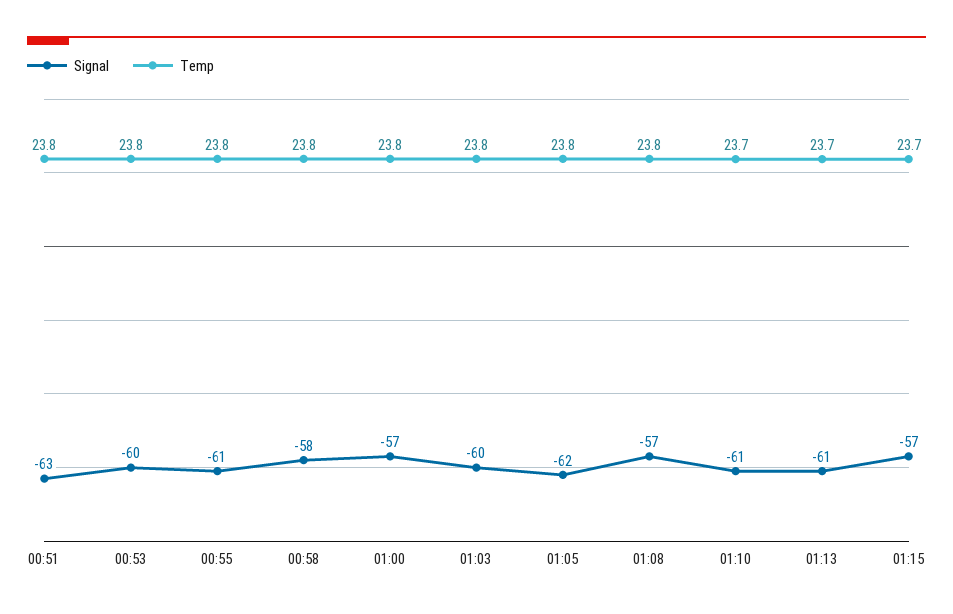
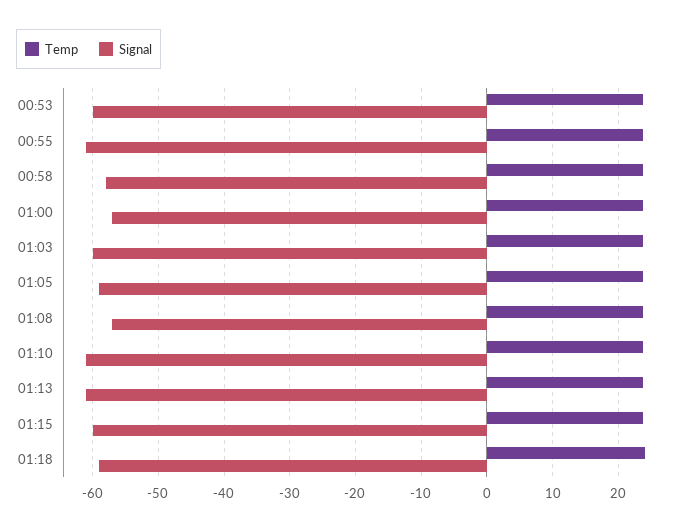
Signal, 00:51: -63 -> none
Temp, 00:51: 23.8 -> none
Signal, 01:05: -62 -> -59
Signal, 01:15: -57 -> -60
Temp, 01:18: none -> 24
Signal, 01:18: none -> -59

